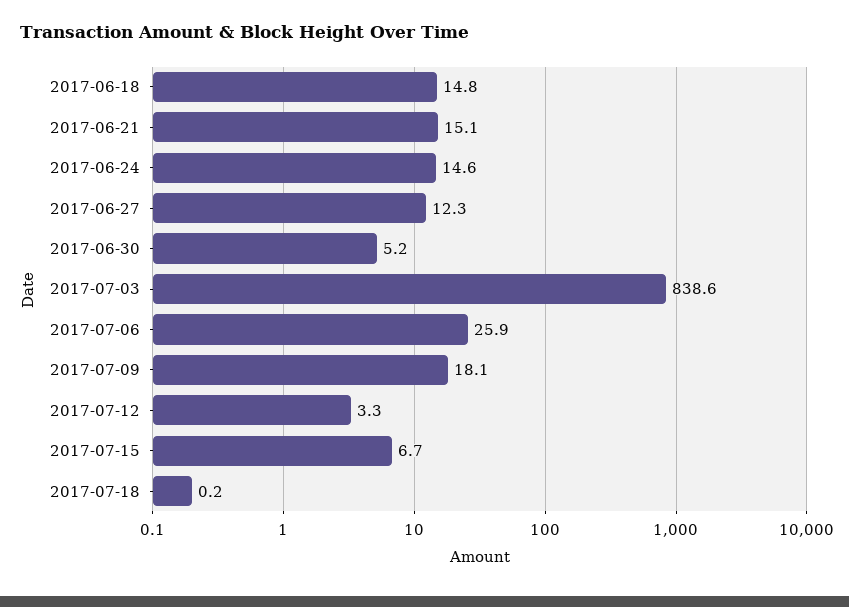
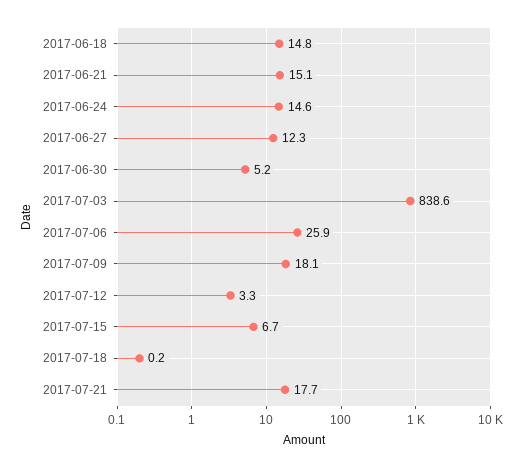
2017-07-21: none -> 17.7

